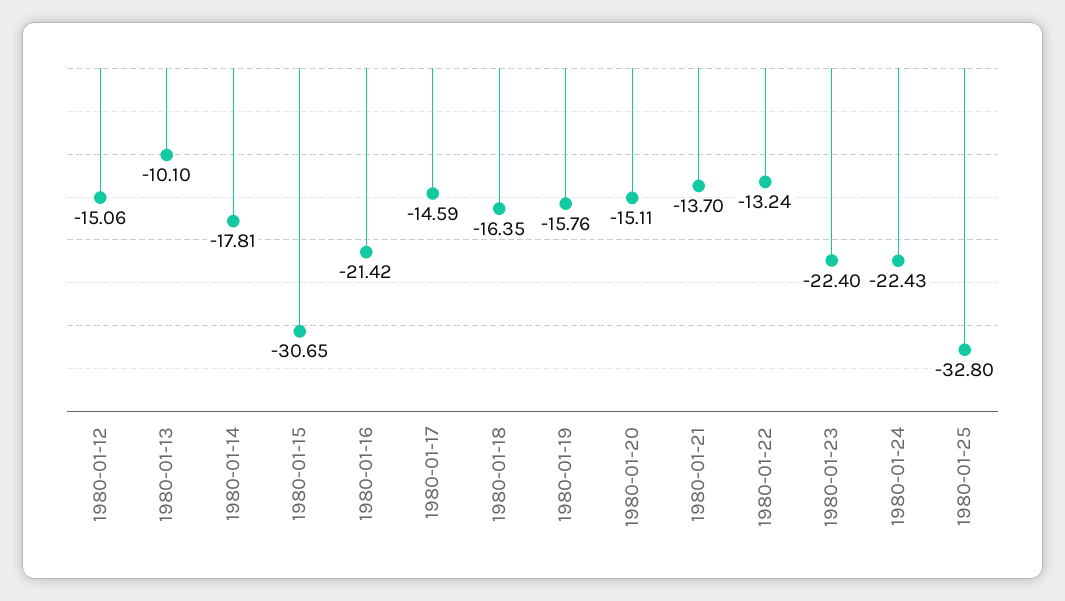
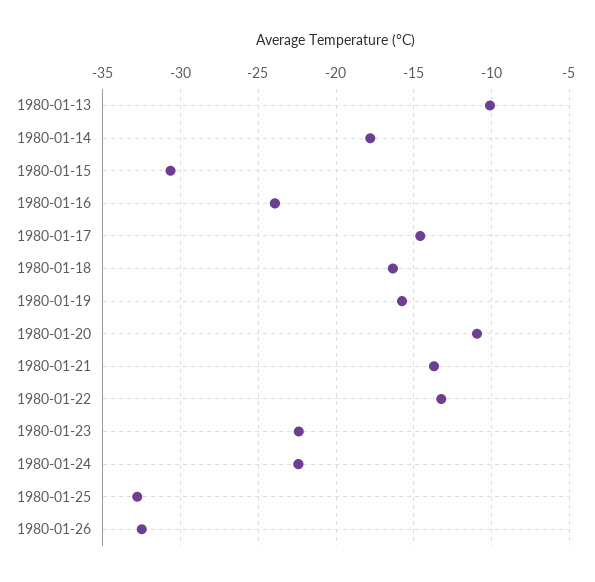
1980-01-12: -15.06 -> none
1980-01-16: -21.42 -> -24
1980-01-20: -15.11 -> -11
1980-01-26: none -> -32.5

